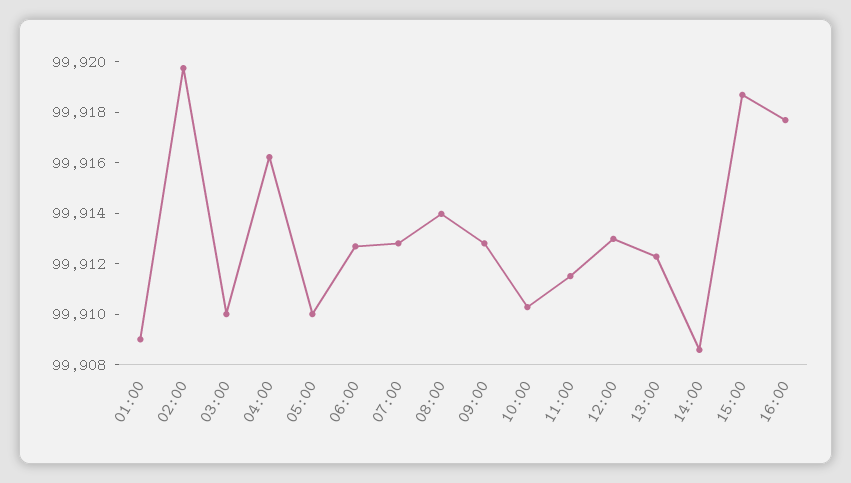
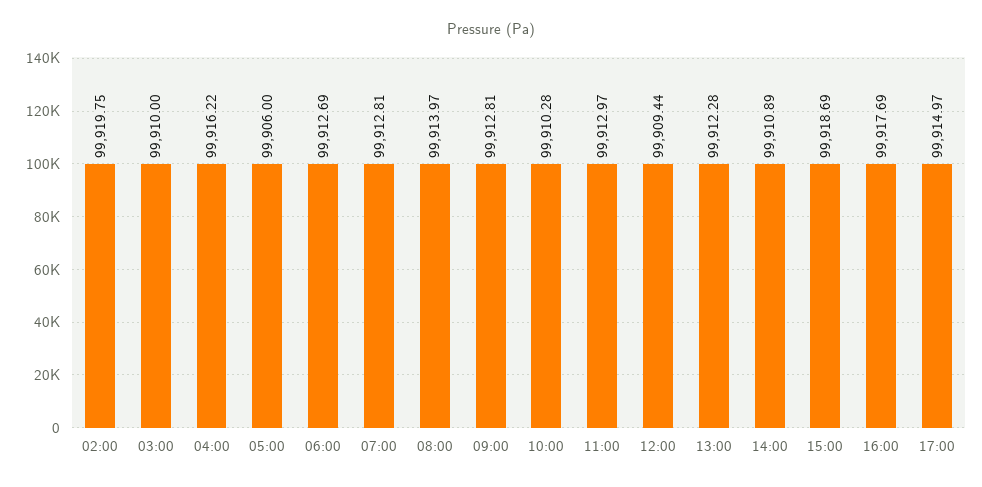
01:00: 99909 -> none
05:00: 99910 -> 99906
11:00: 99911.5 -> 99912.97
12:00: 99913 -> 99909.44
14:00: 99908.5 -> 99910.89
17:00: none -> 99914.97

